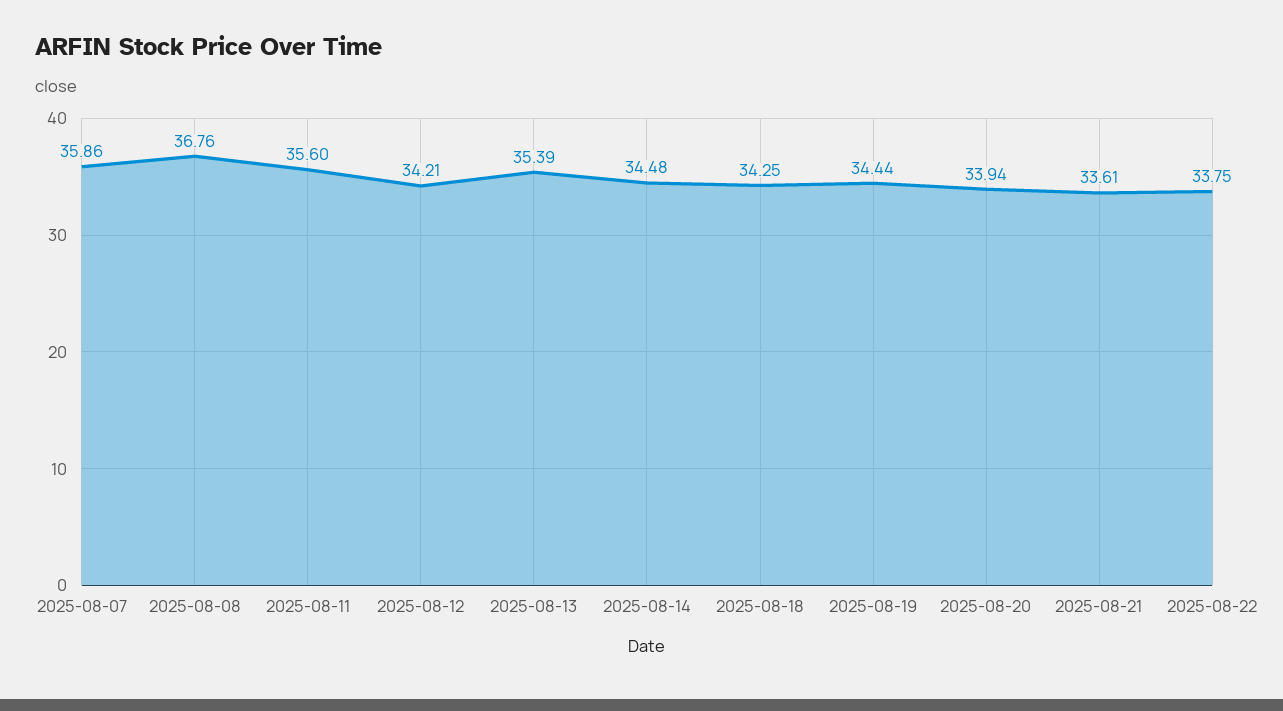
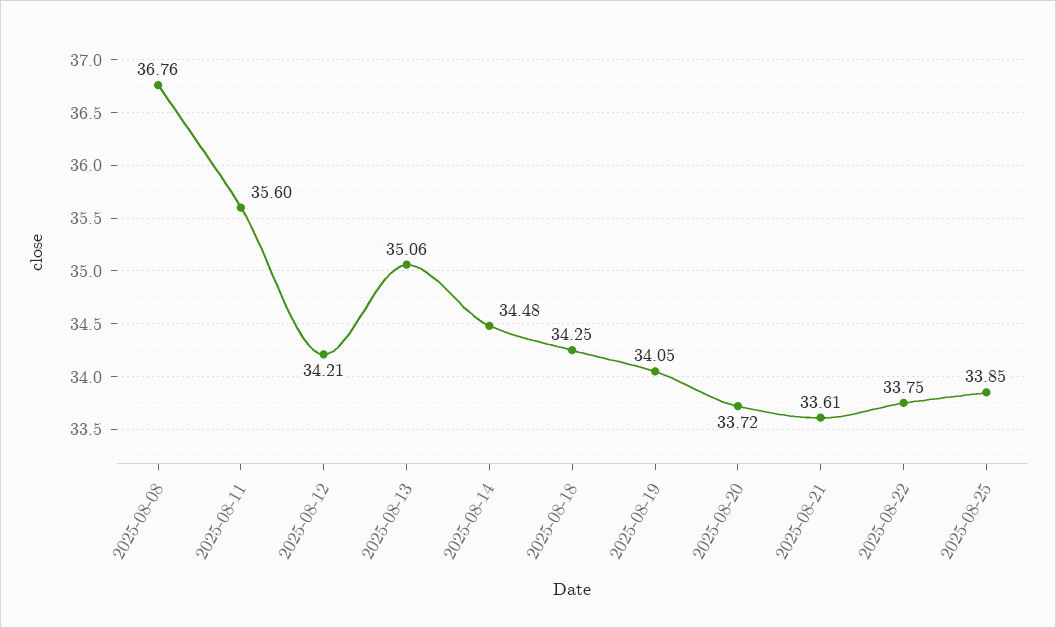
2025-08-07: 35.86 -> none
2025-08-13: 35.39 -> 35.06
2025-08-19: 34.44 -> 34.05
2025-08-20: 33.94 -> 33.72
2025-08-25: none -> 33.85

